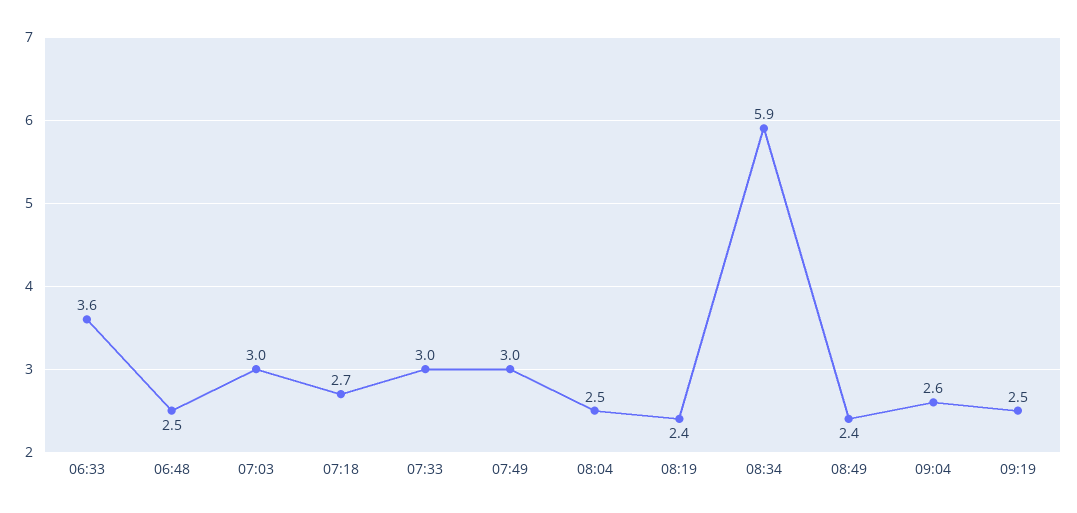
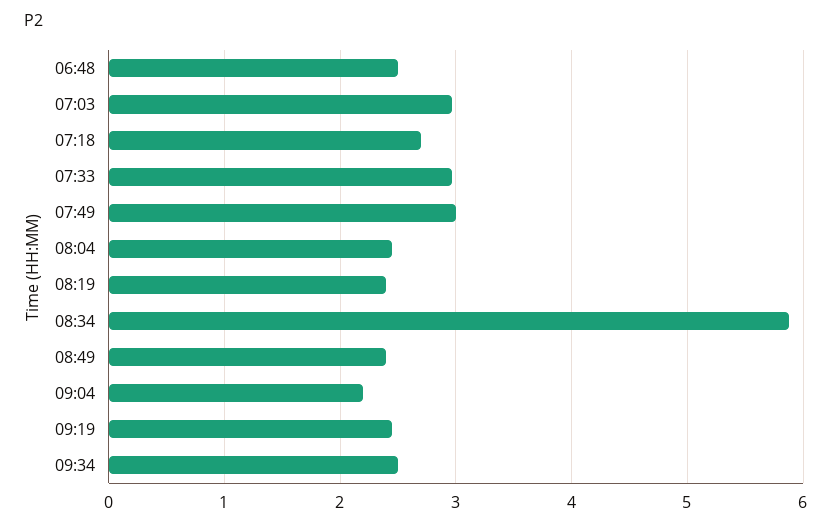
06:33: 3.6 -> none
09:04: 2.6 -> 2.2
09:34: none -> 2.5

